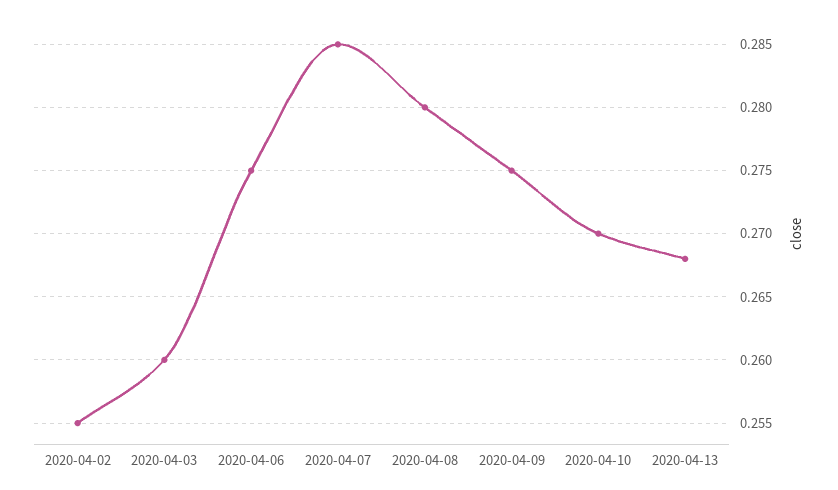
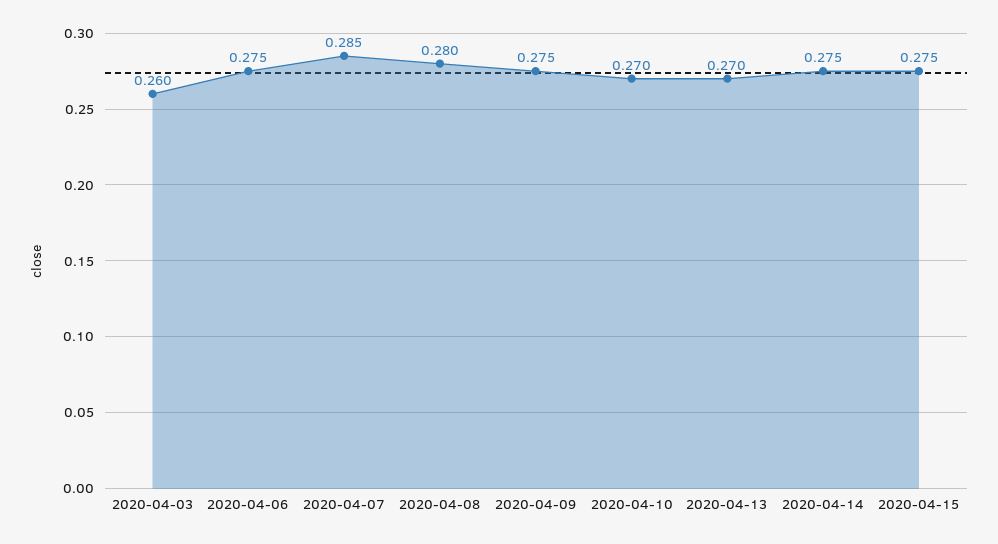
2020-04-02: 0.255 -> none
2020-04-13: 0.268 -> 0.27
2020-04-14: none -> 0.275
2020-04-15: none -> 0.275

